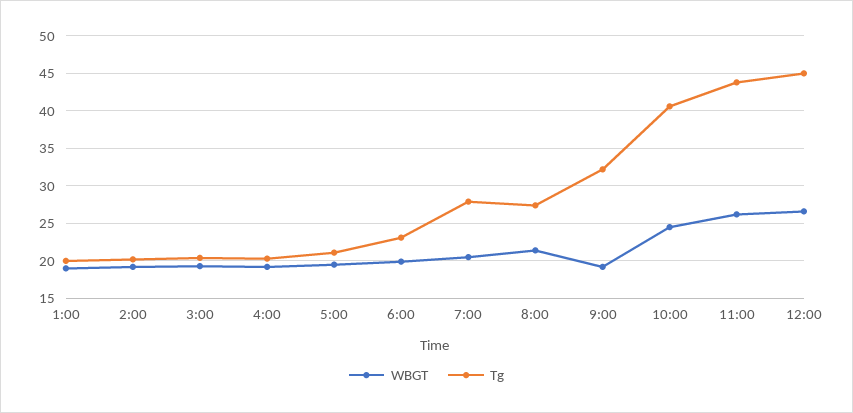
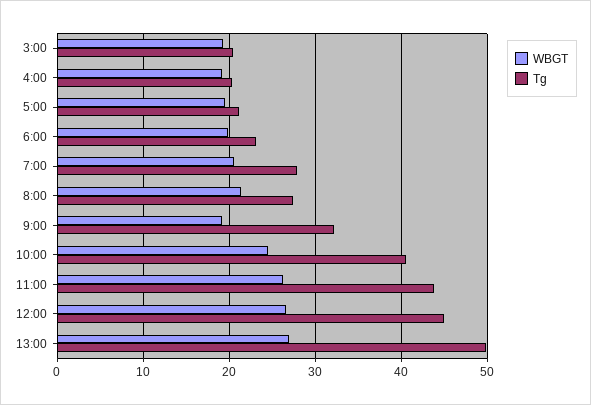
WBGT, 1:00: 19 -> none
Tg, 1:00: 20 -> none
WBGT, 2:00: 19 -> none
Tg, 2:00: 20 -> none
WBGT, 13:00: none -> 27
Tg, 13:00: none -> 50

